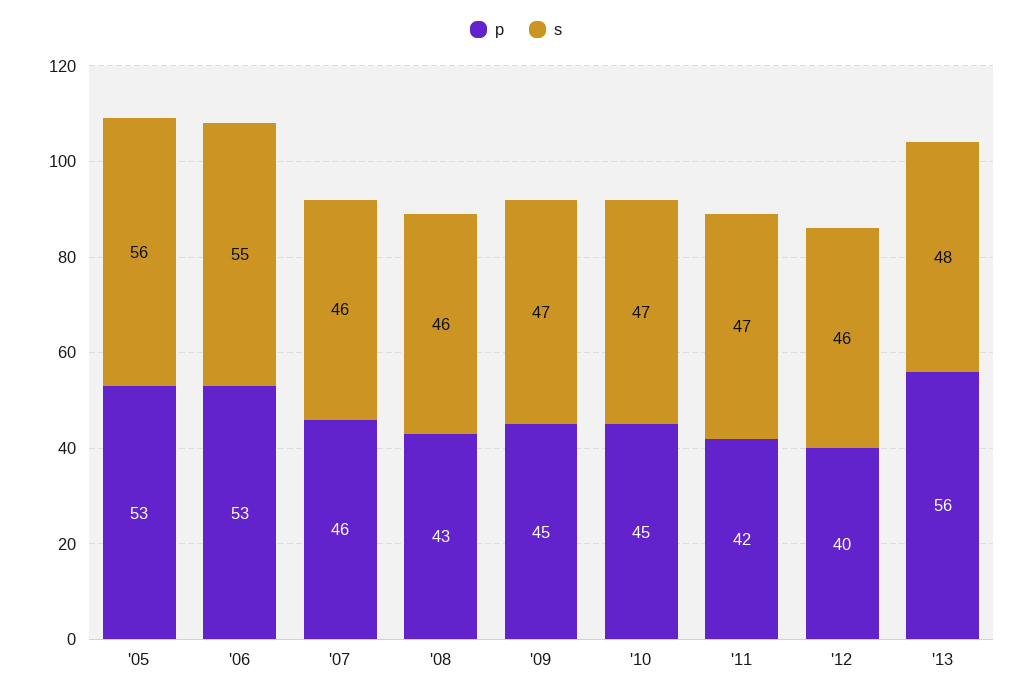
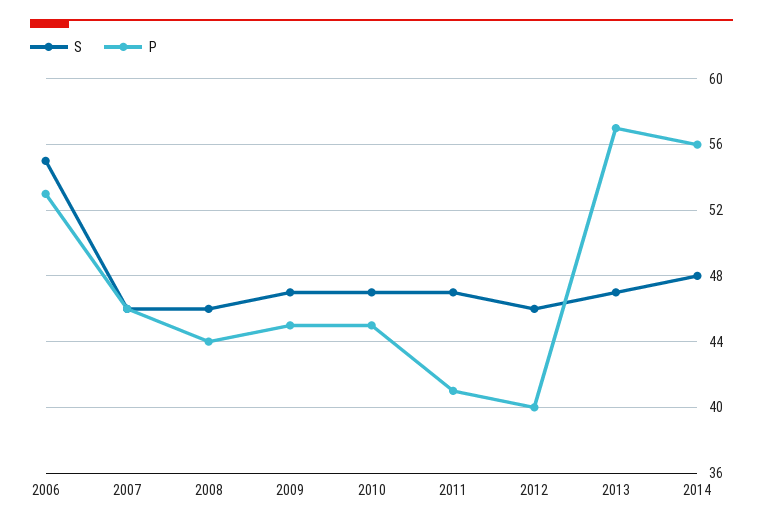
p, '05: 53 -> none
s, '05: 56 -> none
p, '08: 43 -> 44
p, '11: 42 -> 41
p, '13: 56 -> 57
s, '13: 48 -> 47
s, 2014: none -> 48
p, 2014: none -> 56

